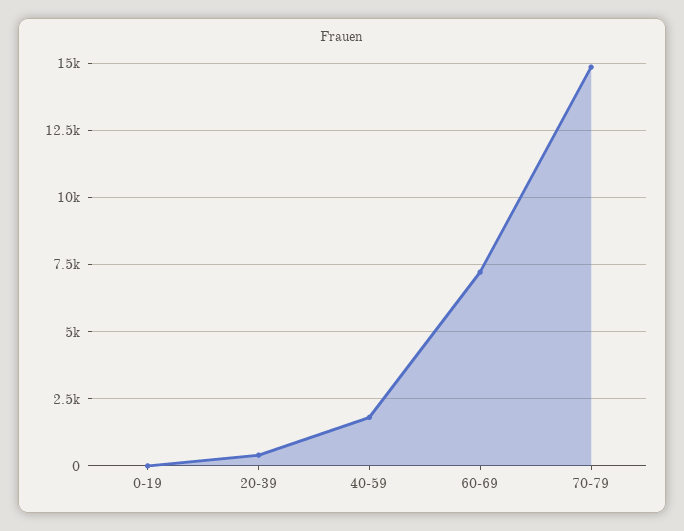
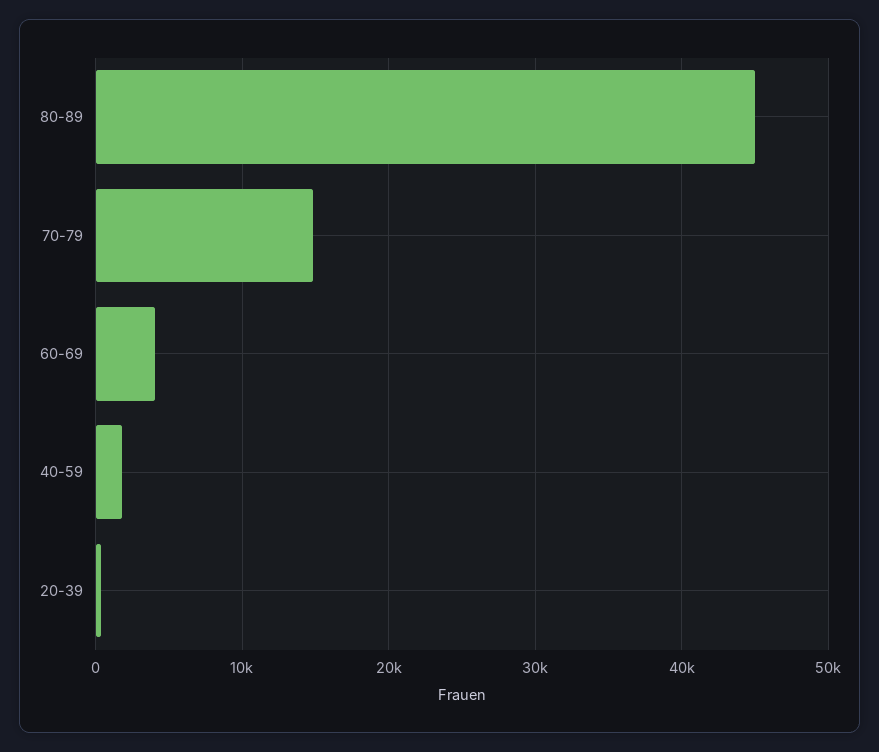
0-19: 0 -> none
60-69: 7250 -> 4000
80-89: none -> 45000

